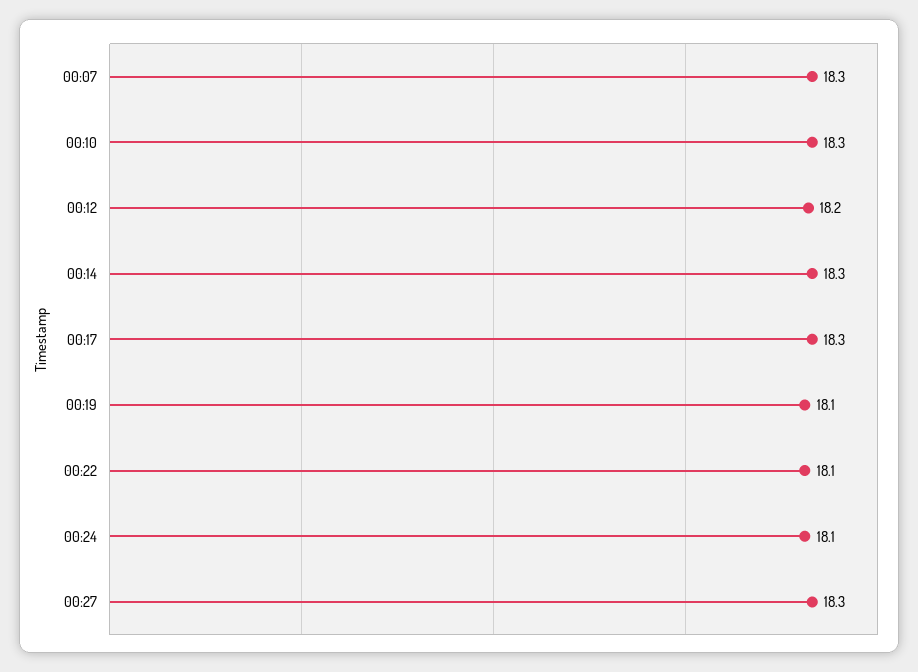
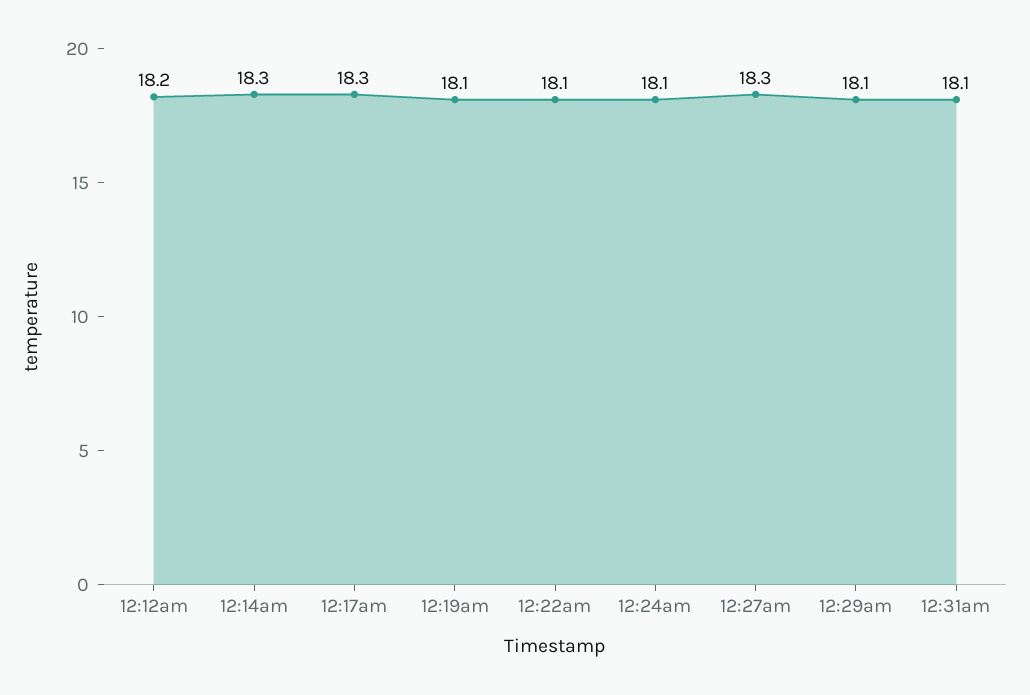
00:07: 18.3 -> none
00:10: 18.3 -> none
12:29am: none -> 18.1
12:31am: none -> 18.1

